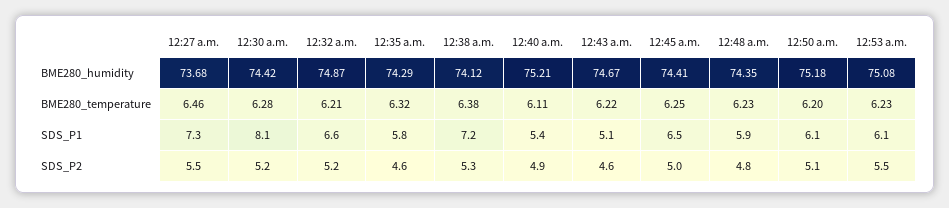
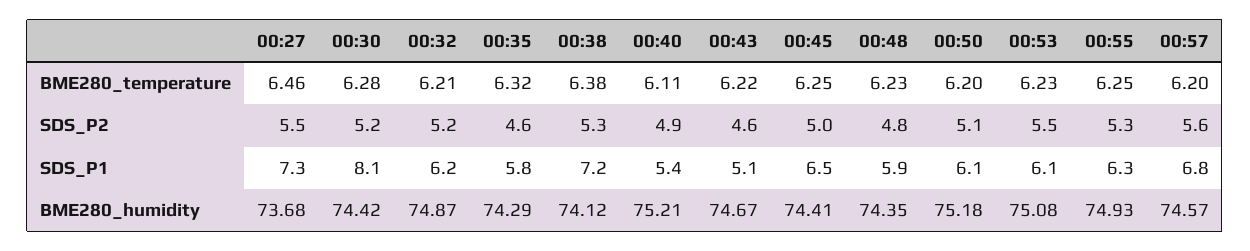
12:32 a.m., SDS_P1: 6.6 -> 6.2
00:55, BME280_temperature: none -> 6.25
00:57, BME280_temperature: none -> 6.2
00:55, SDS_P2: none -> 5.3
00:57, SDS_P2: none -> 5.6
00:55, SDS_P1: none -> 6.3
00:57, SDS_P1: none -> 6.8
00:55, BME280_humidity: none -> 74.93
00:57, BME280_humidity: none -> 74.57

